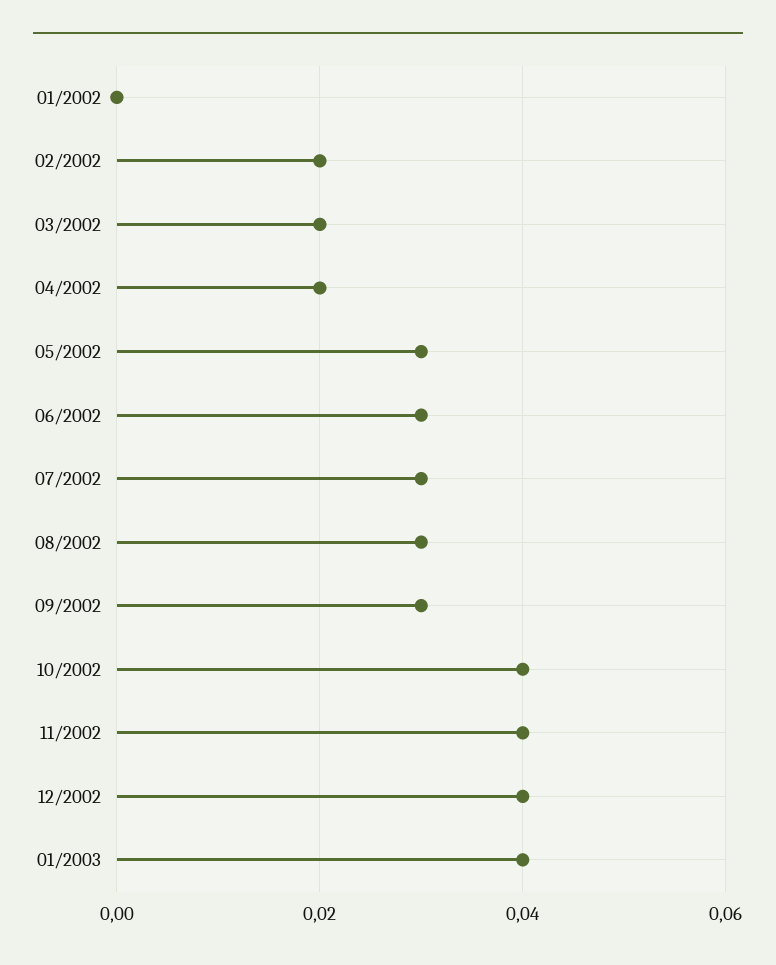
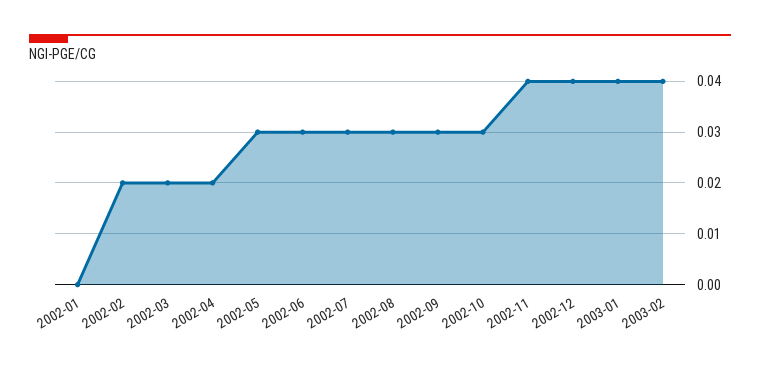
10/2002: 0.04 -> 0.03
2003-02: none -> 0.04

